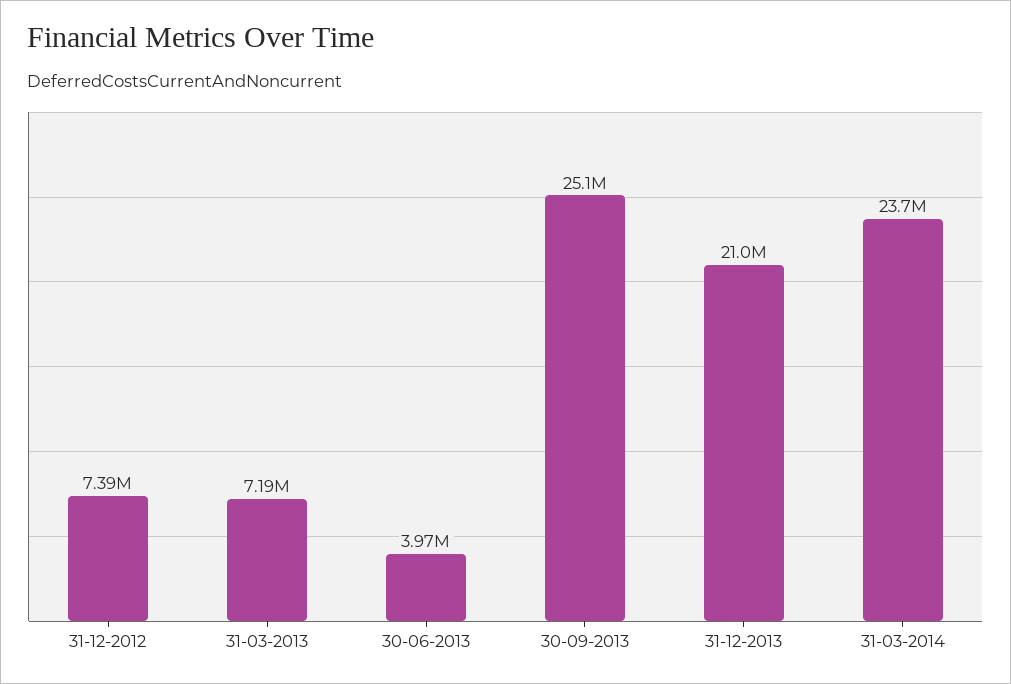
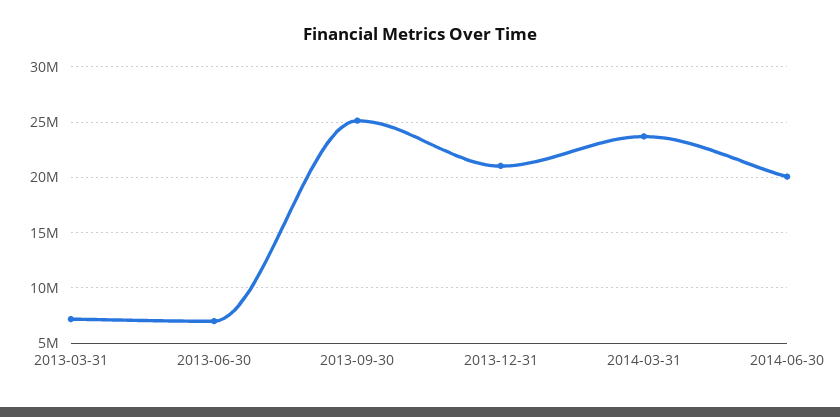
31-12-2012: 7390000 -> none
30-06-2013: 3970000 -> 7000000
2014-06-30: none -> 20000000

